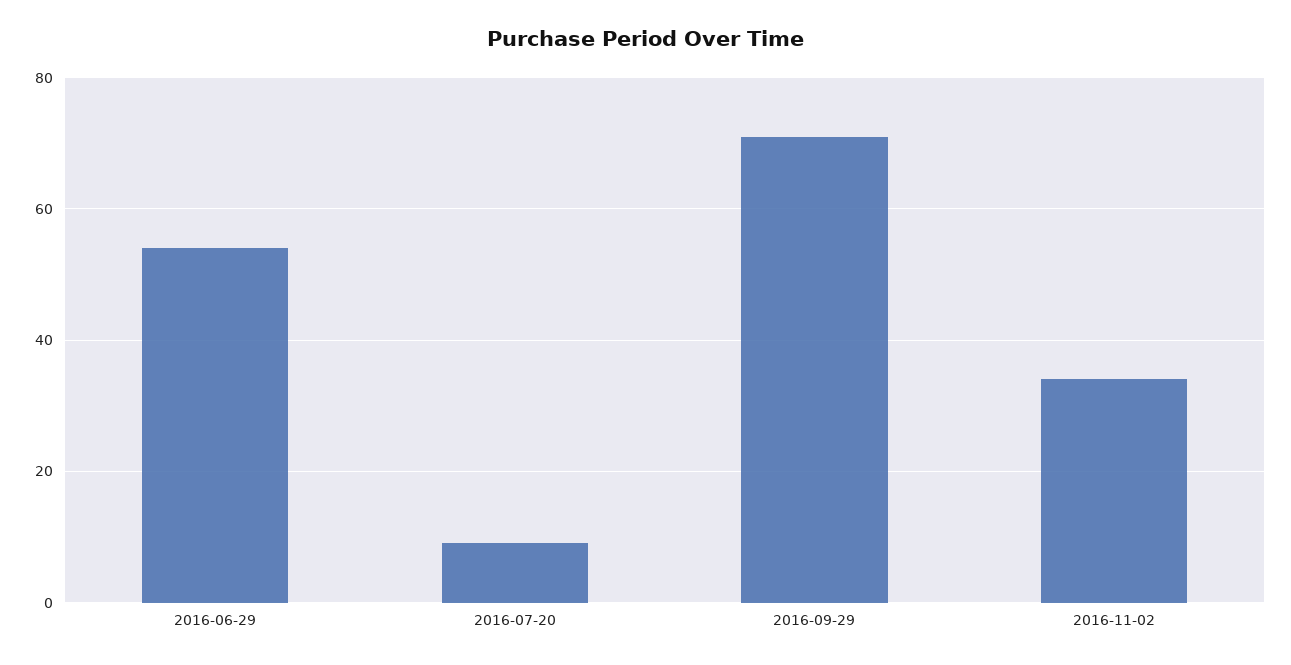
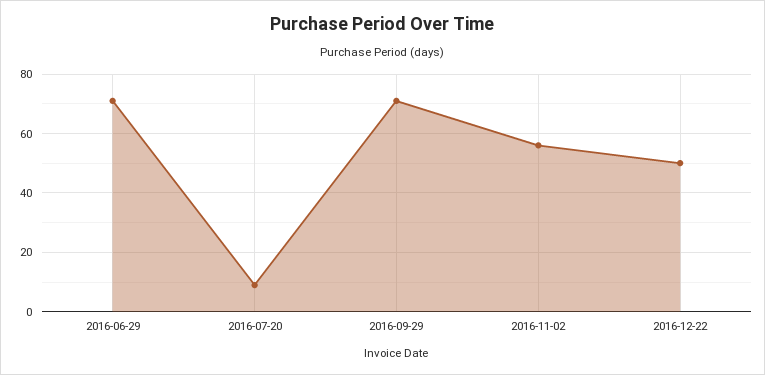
2016-06-29: 55 -> 70
2016-11-02: 35 -> 55
2016-12-22: none -> 50

